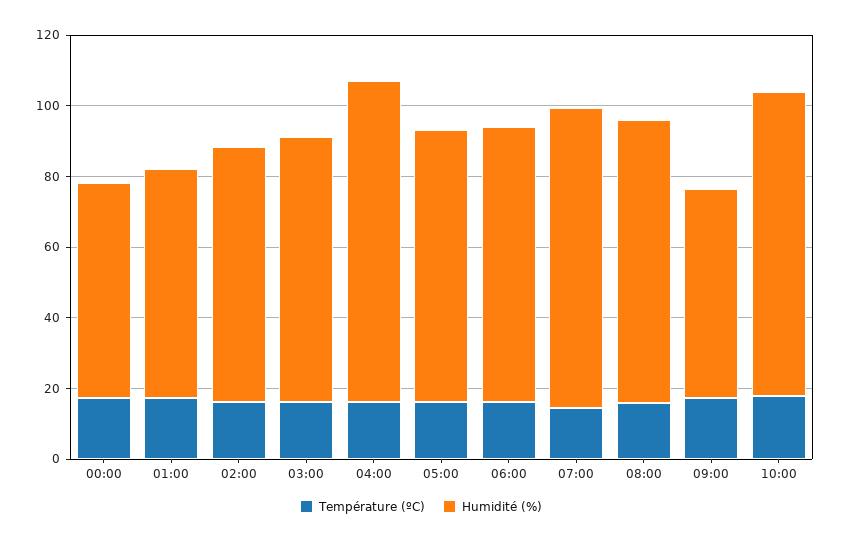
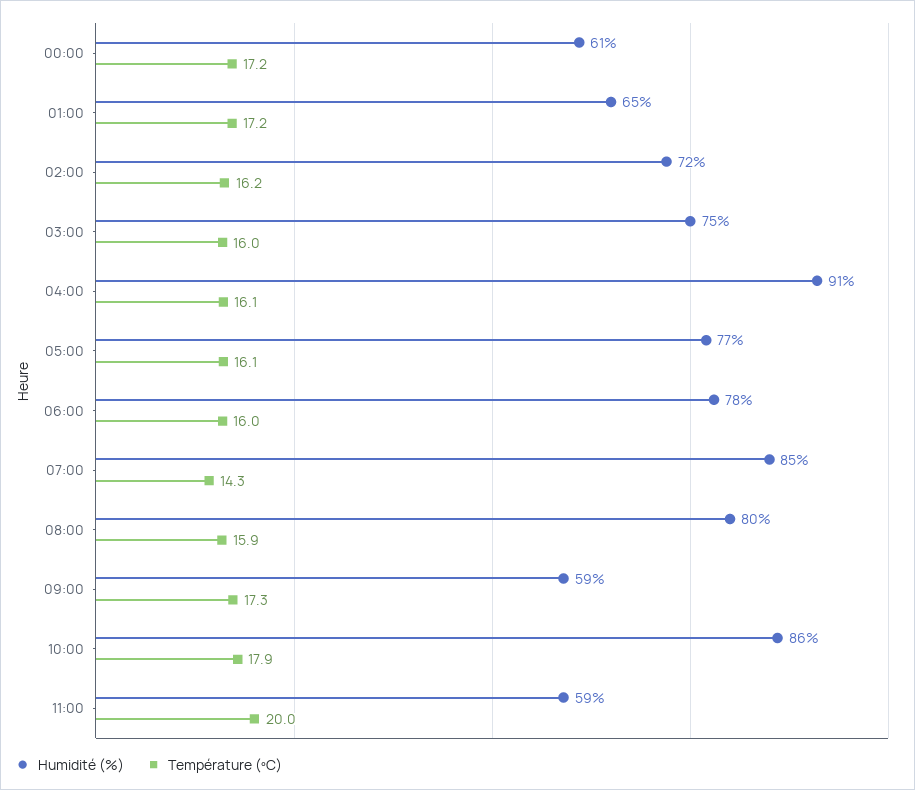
Humidité (%), 11:00: none -> 59
Température (ºC), 11:00: none -> 20

